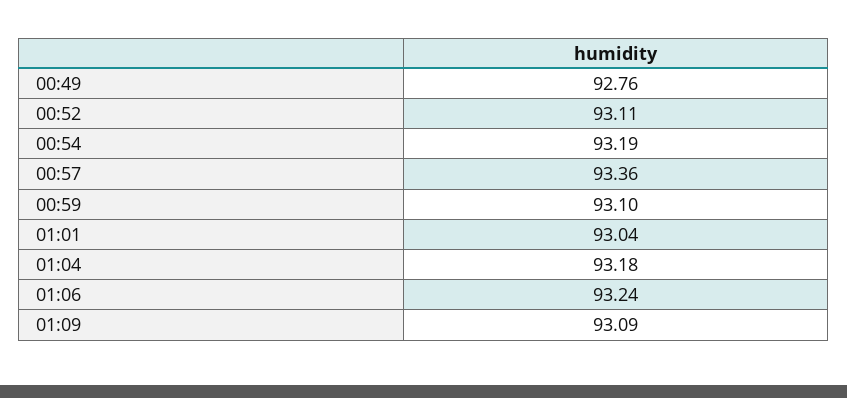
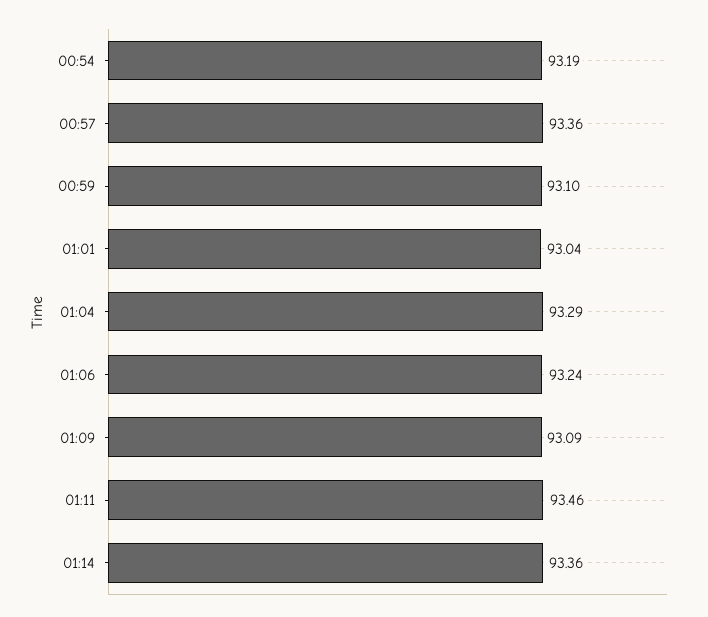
00:49: 92.76 -> none
00:52: 93.11 -> none
01:04: 93.18 -> 93.29
01:11: none -> 93.46
01:14: none -> 93.36

